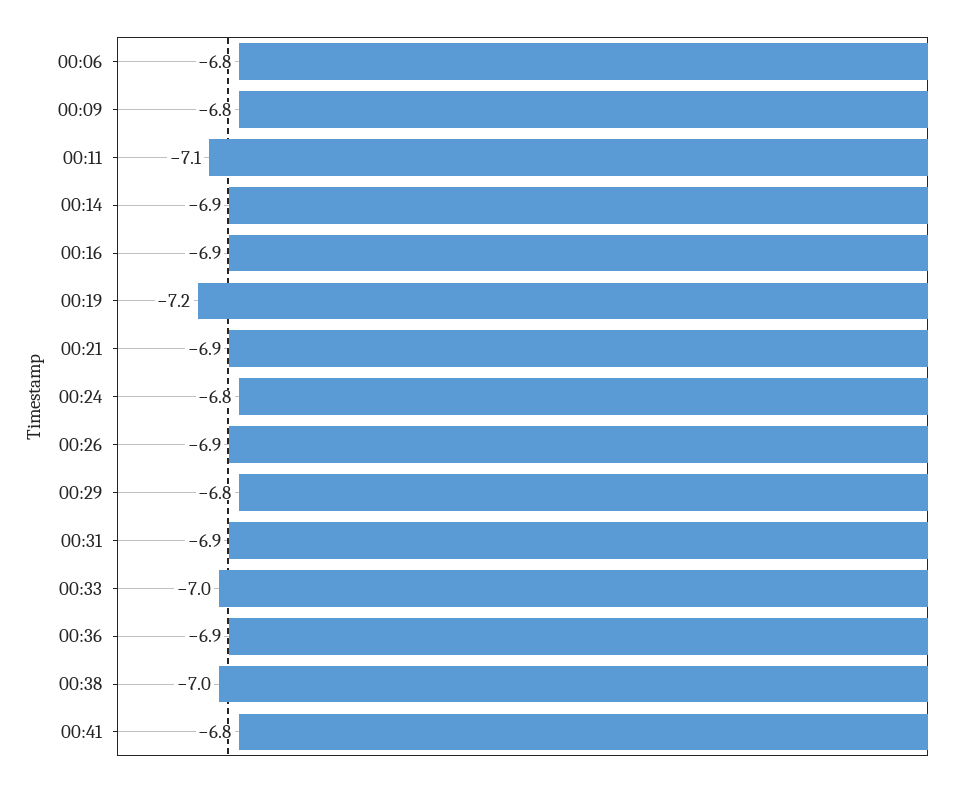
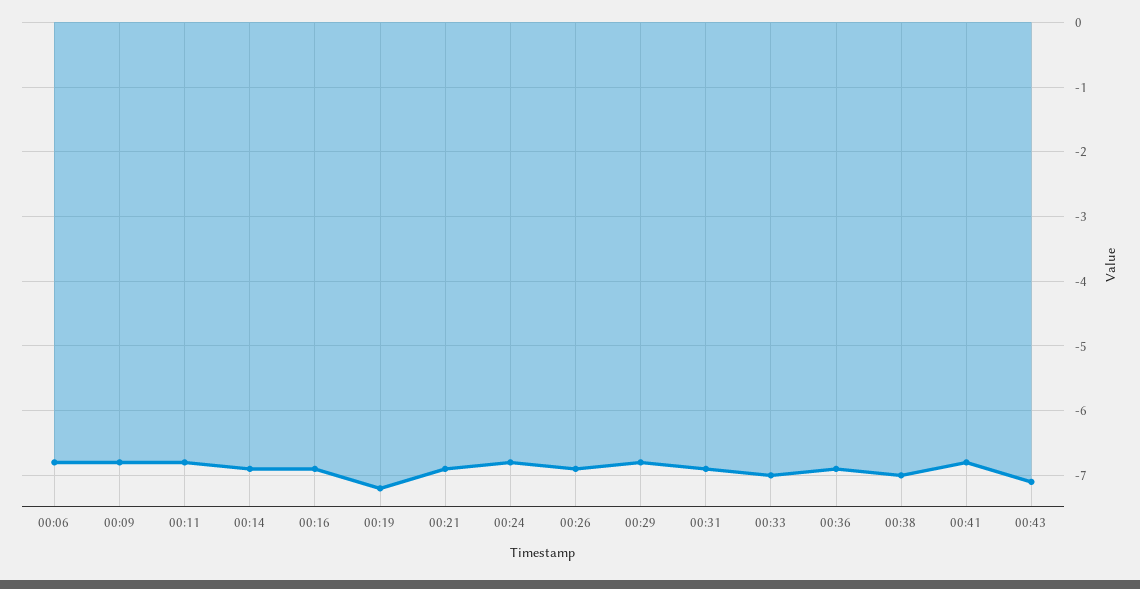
00:11: -7.1 -> -6.8
00:43: none -> -7.1

